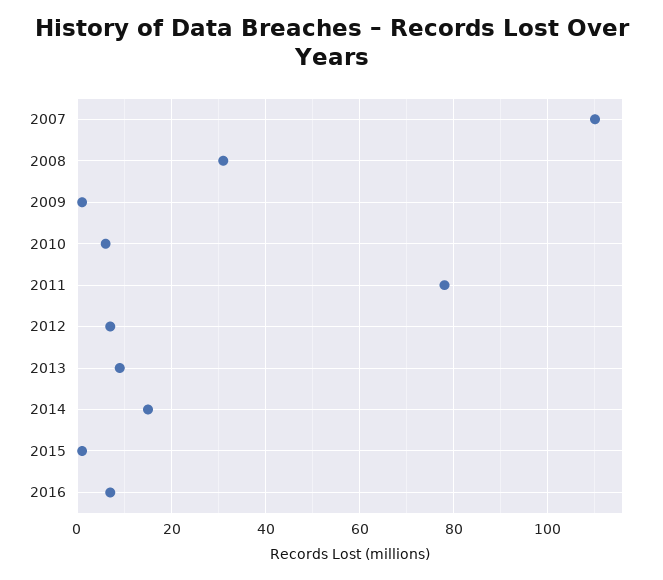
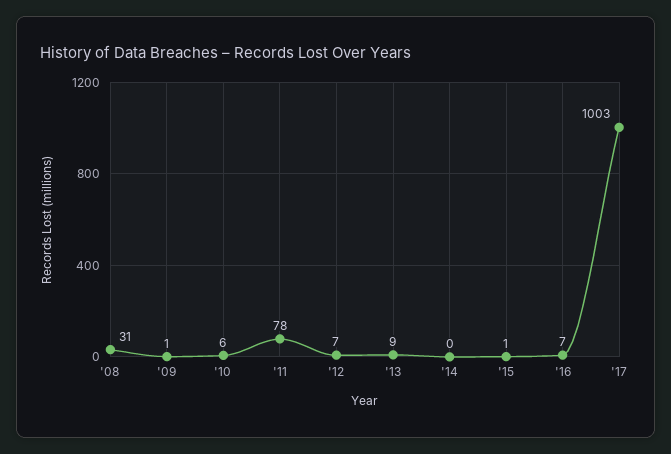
2007: 110 -> none
2014: 15 -> 0
'17: none -> 1003

